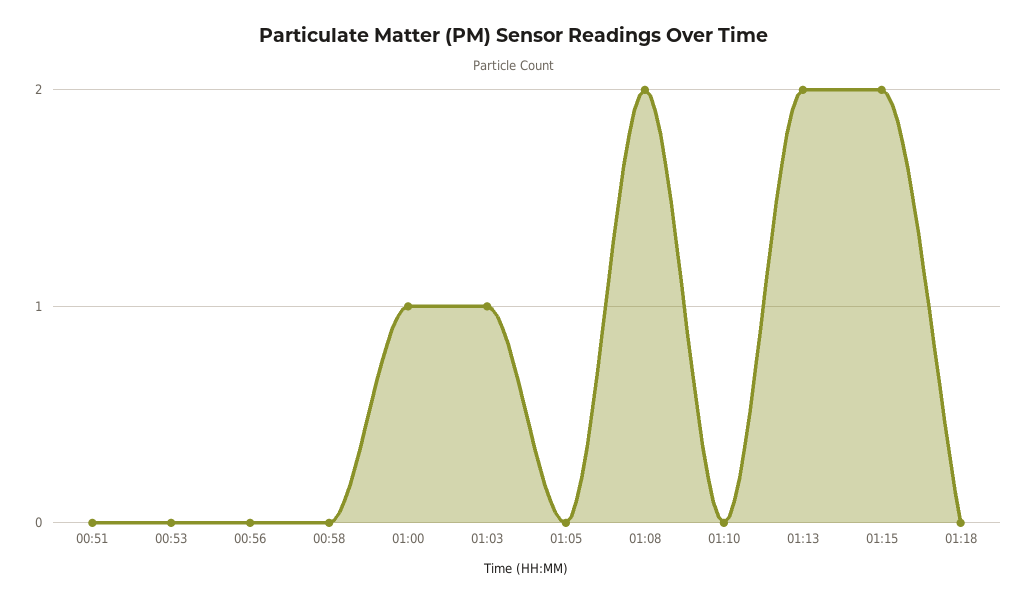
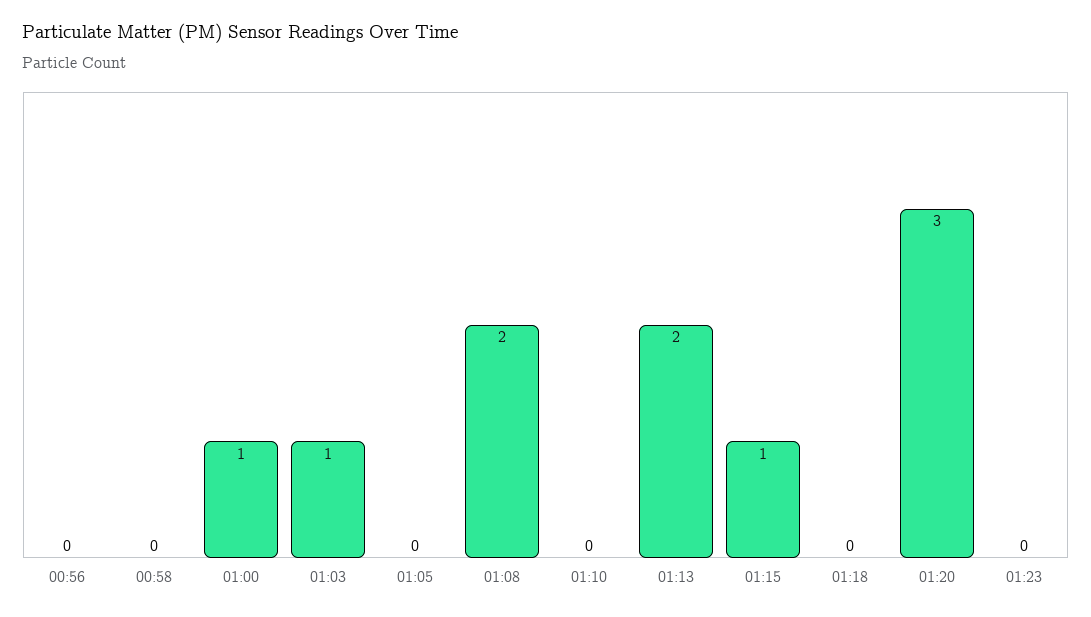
00:51: 0 -> none
00:53: 0 -> none
01:15: 2 -> 1
01:20: none -> 3
01:23: none -> 0

